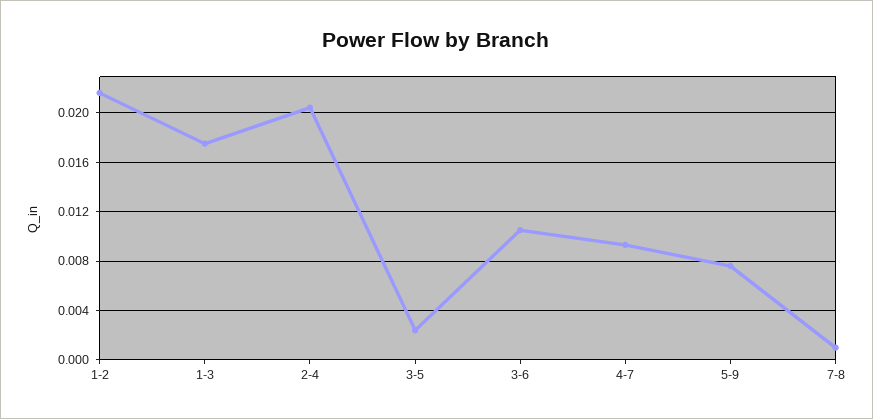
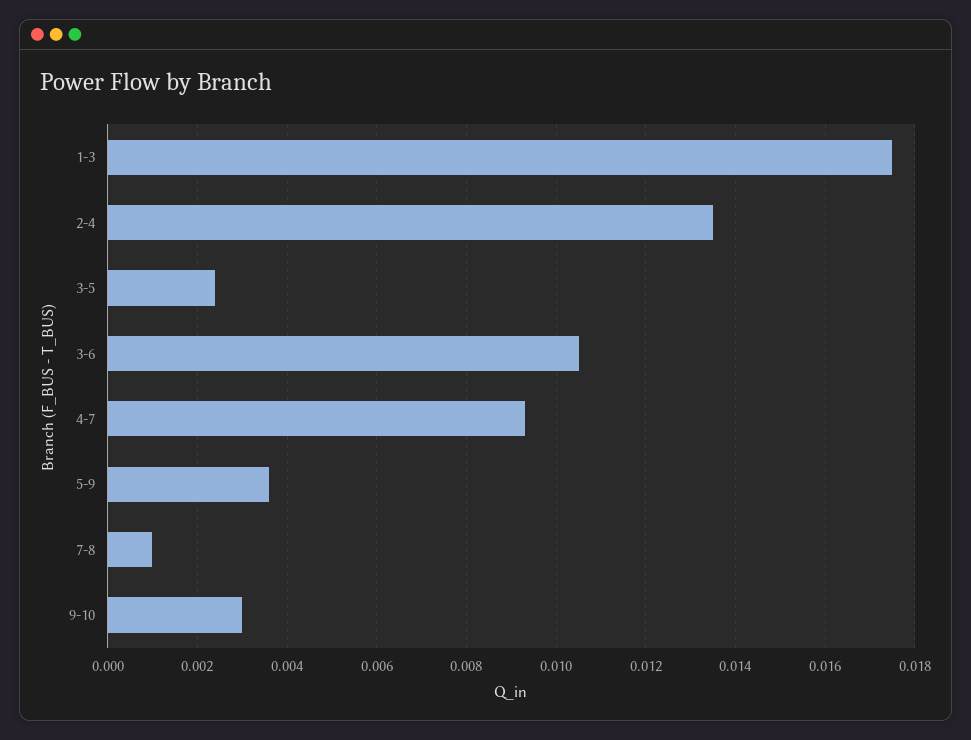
1-2: 0.0215 -> none
2-4: 0.0205 -> 0.0135
5-9: 0.0075 -> 0.0035
9-10: none -> 0.003

